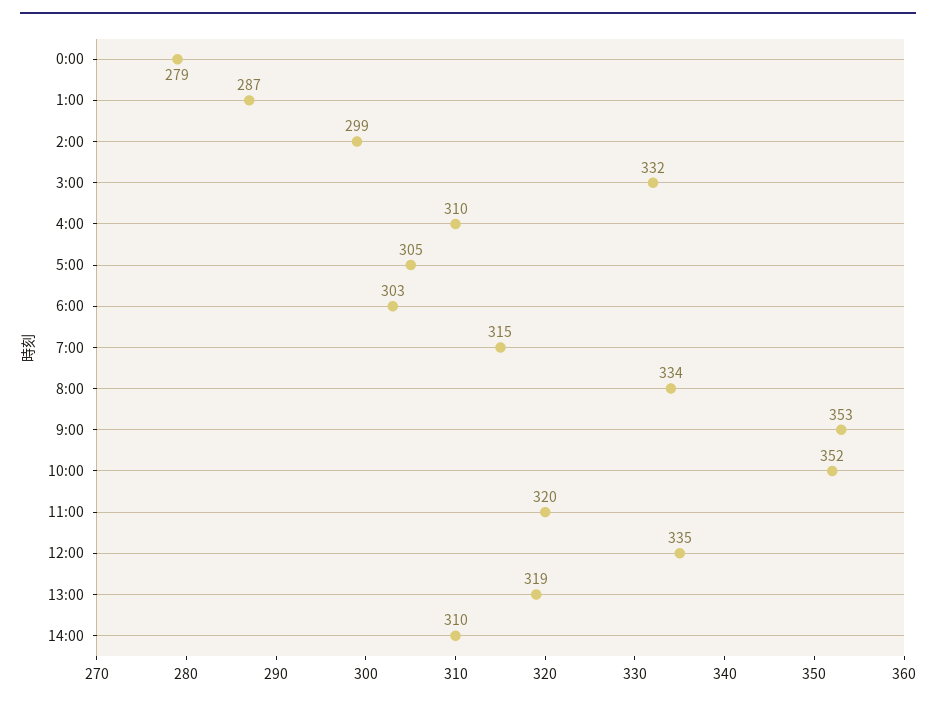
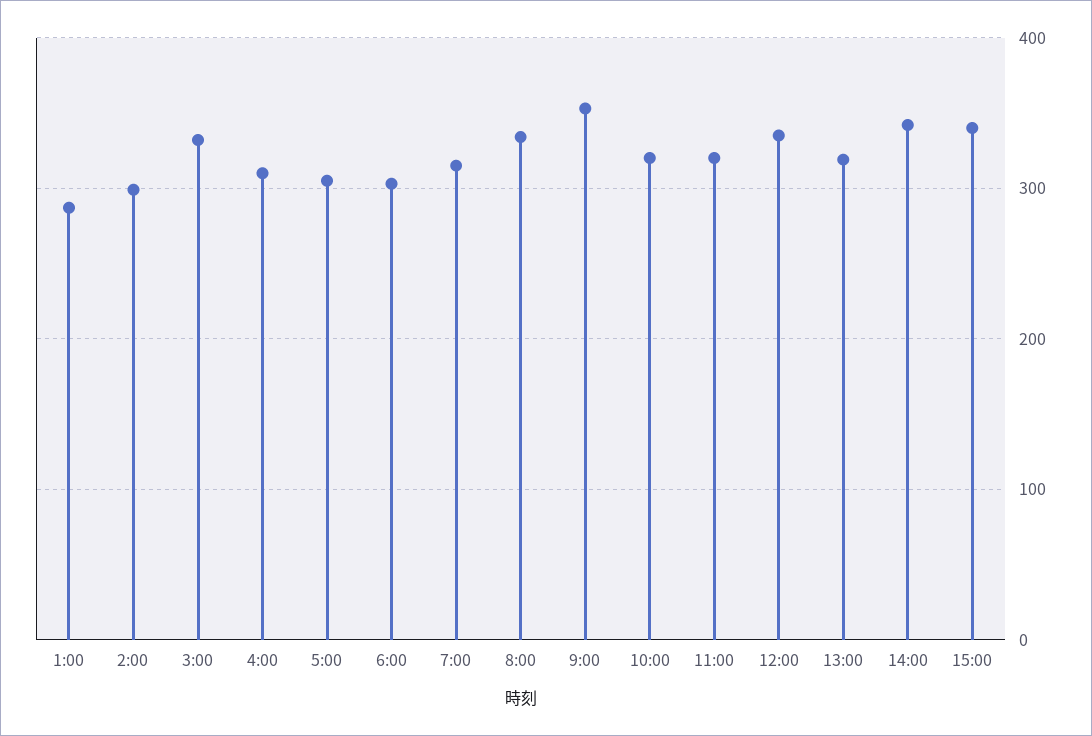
0:00: 279 -> none
10:00: 352 -> 320
14:00: 310 -> 340
15:00: none -> 340

